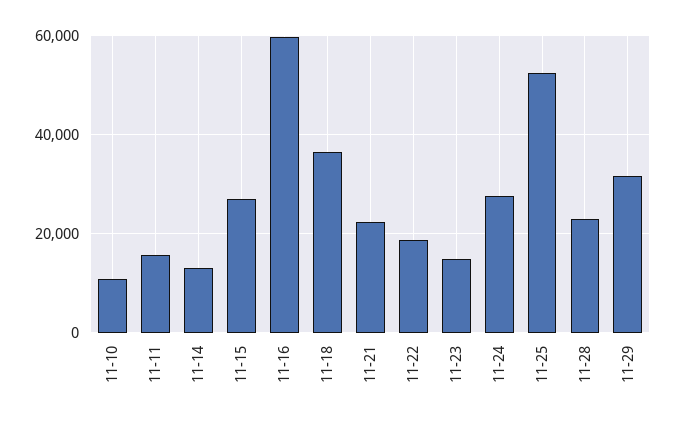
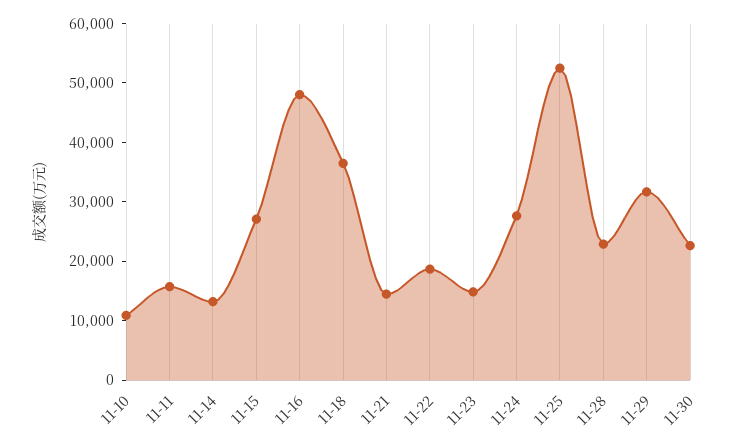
11-16: 60000 -> 48000
11-21: 22000 -> 14000
11-30: none -> 22000

